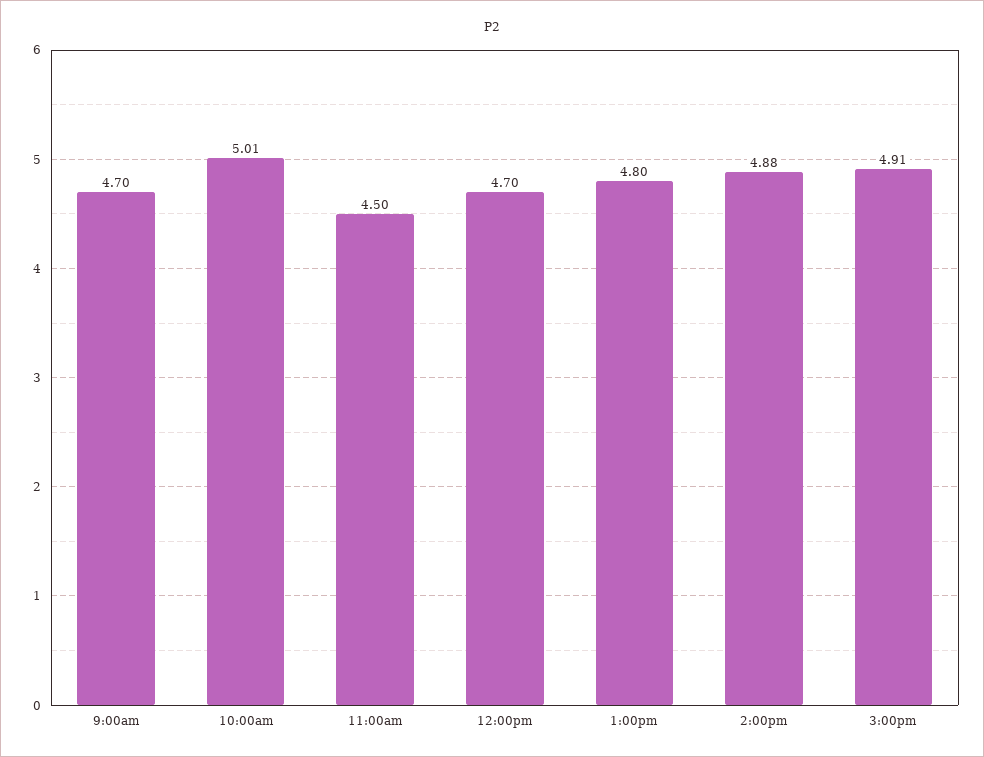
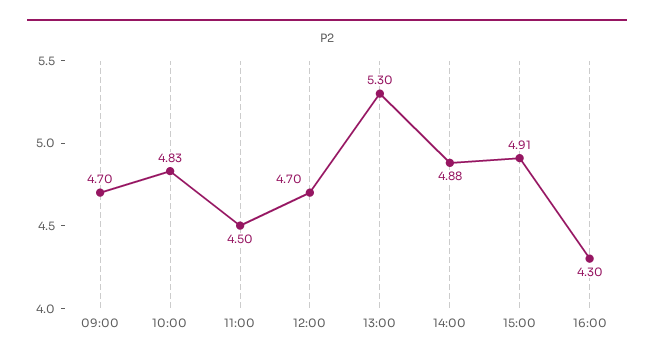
10:00am: 5.01 -> 4.83
1:00pm: 4.8 -> 5.3
16:00: none -> 4.3

